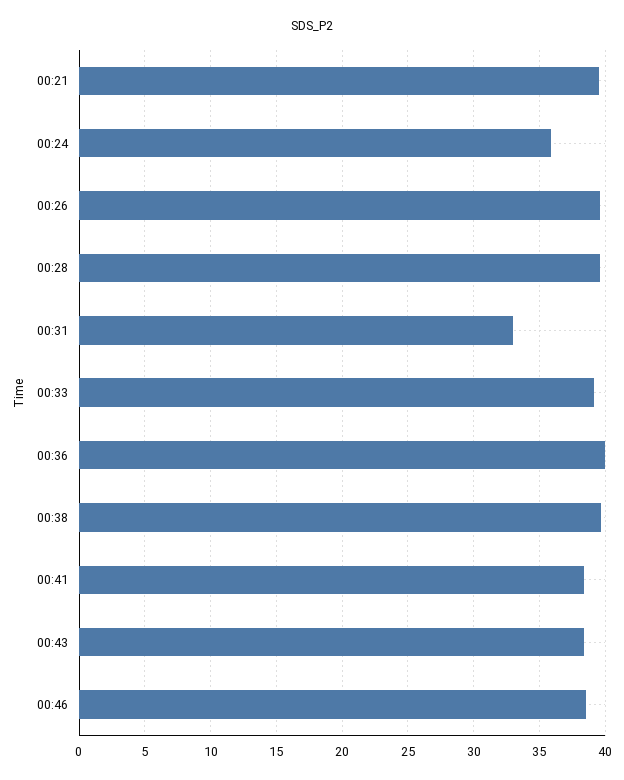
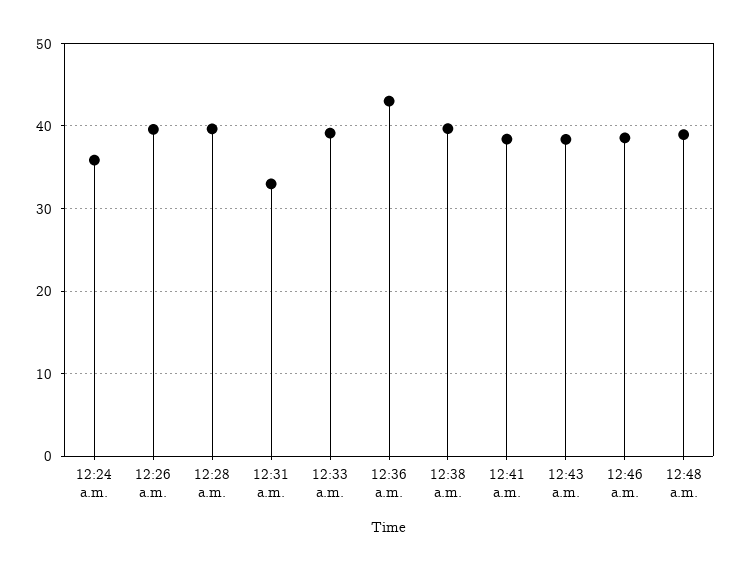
00:21: 39.5 -> none
00:36: 40 -> 43
12:48 a.m.: none -> 39

